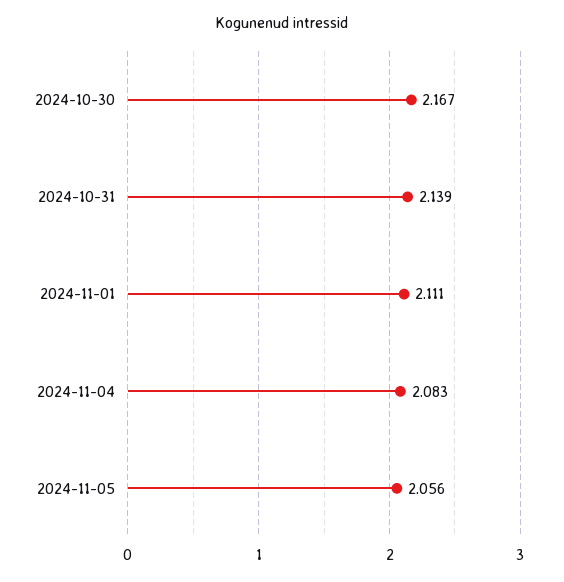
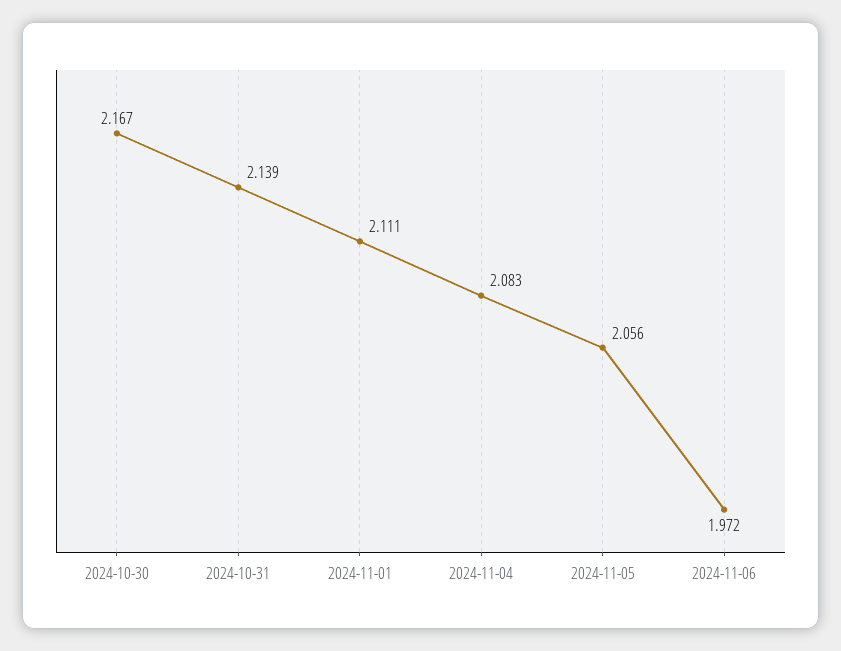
2024-11-06: none -> 1.972

